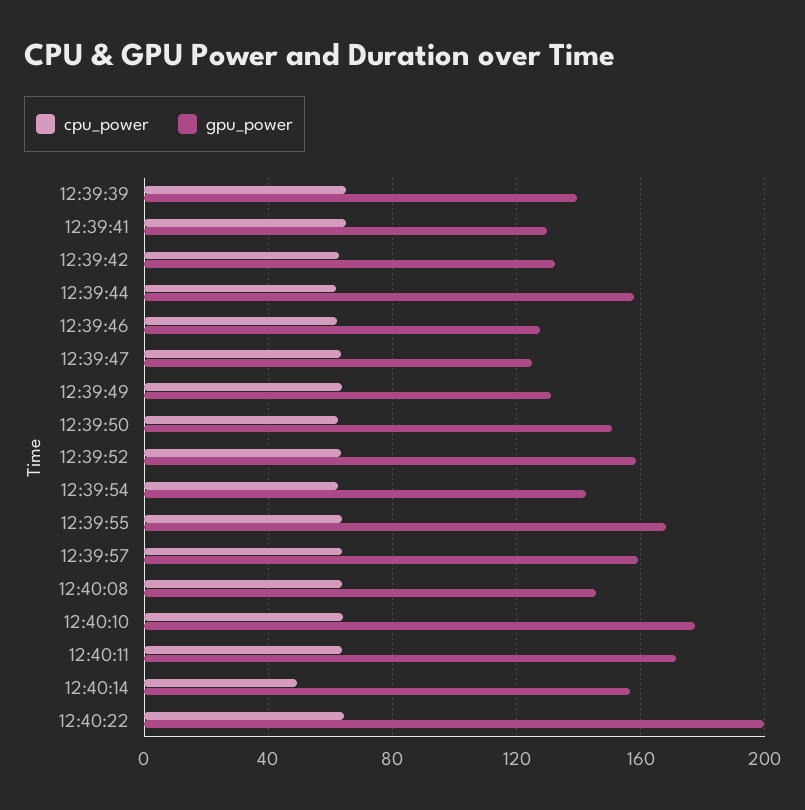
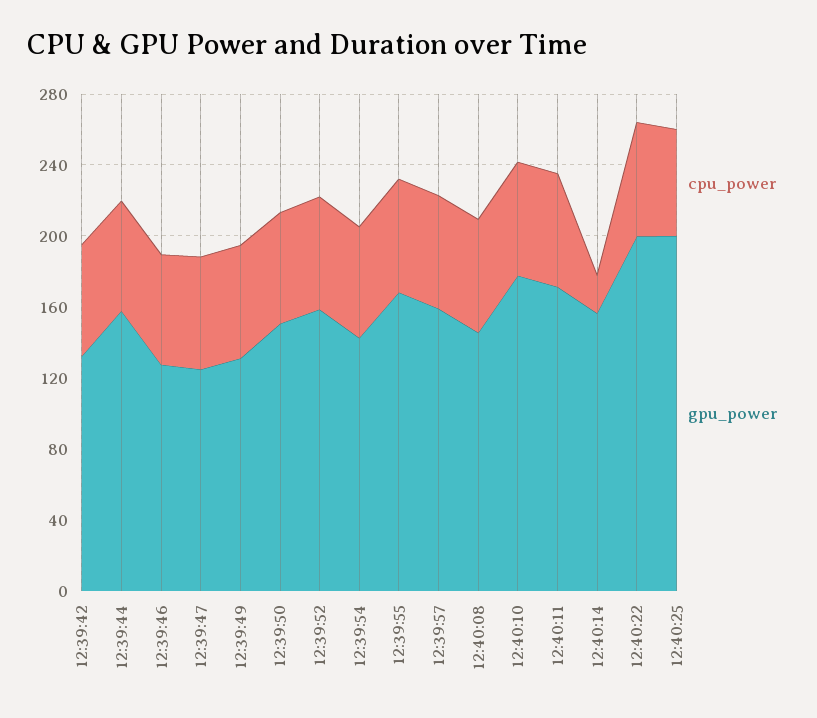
cpu_power, 12:39:39: 65 -> none
gpu_power, 12:39:39: 140 -> none
cpu_power, 12:39:41: 65 -> none
gpu_power, 12:39:41: 130 -> none
cpu_power, 12:40:14: 50 -> 20
cpu_power, 12:40:25: none -> 60
gpu_power, 12:40:25: none -> 200

